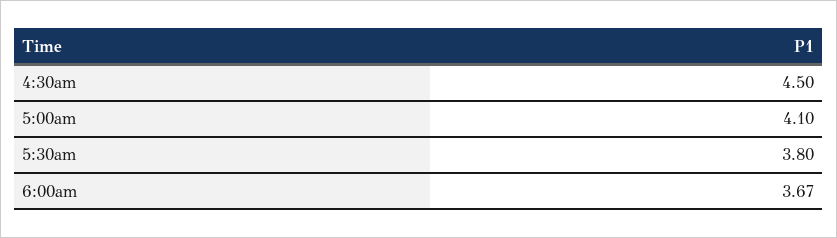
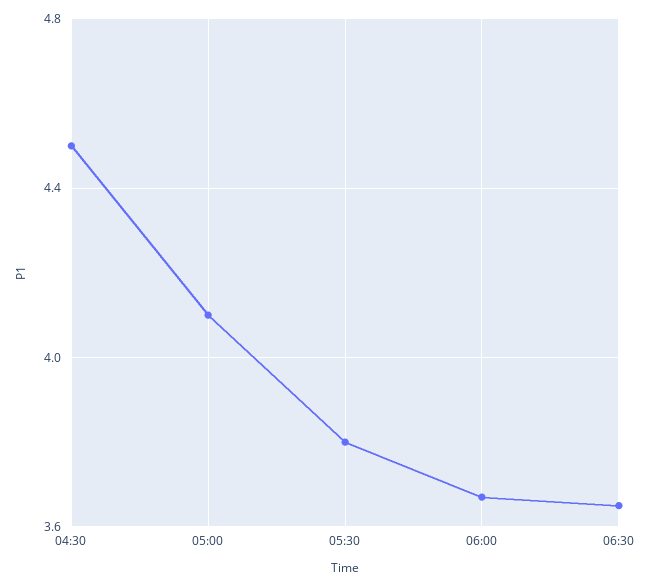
06:30: none -> 3.65

